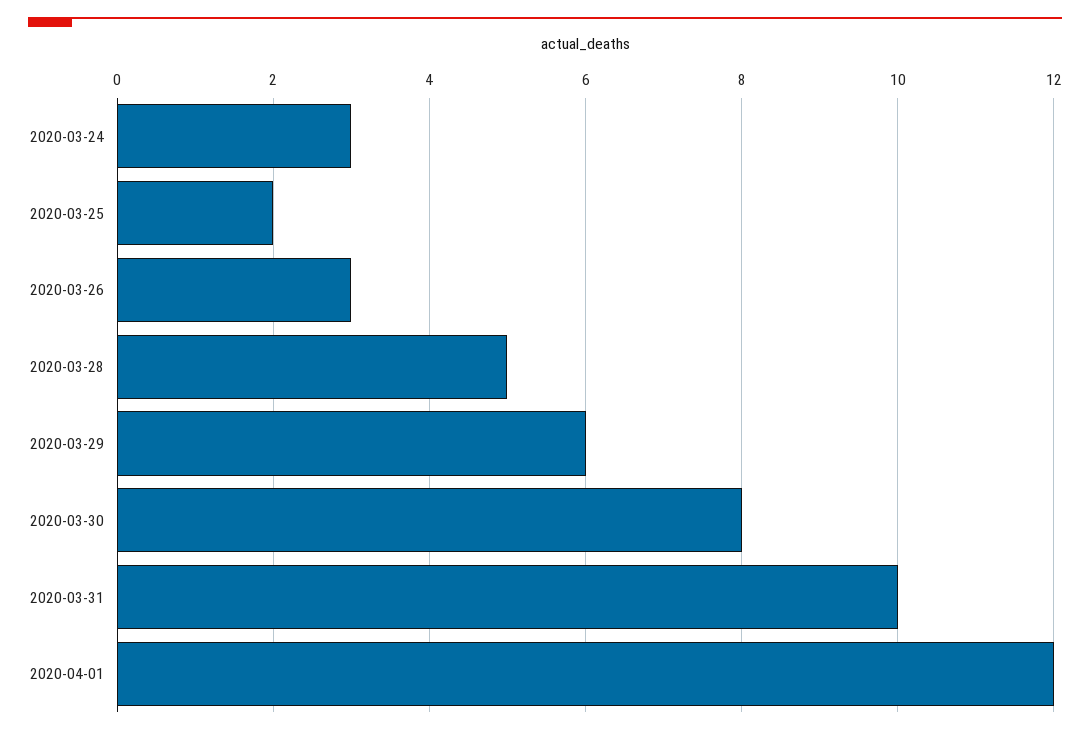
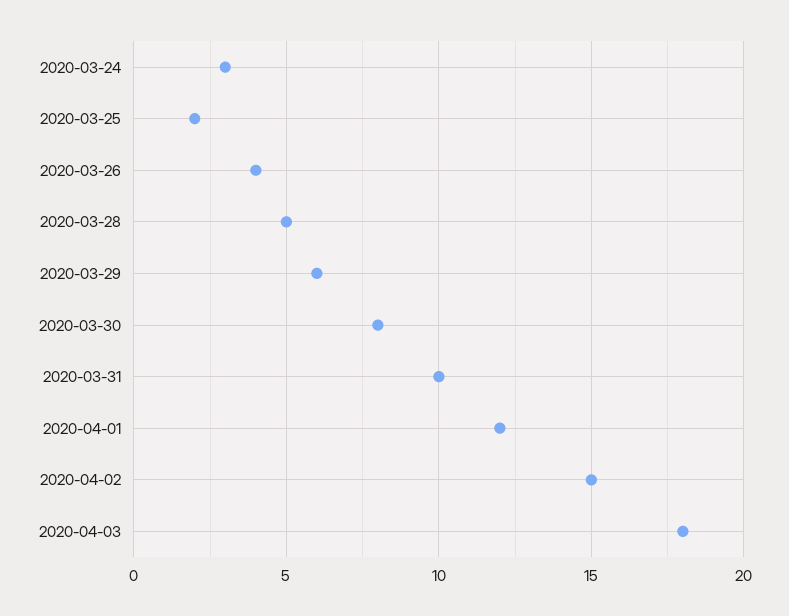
2020-03-26: 3 -> 4
2020-04-02: none -> 15
2020-04-03: none -> 18

